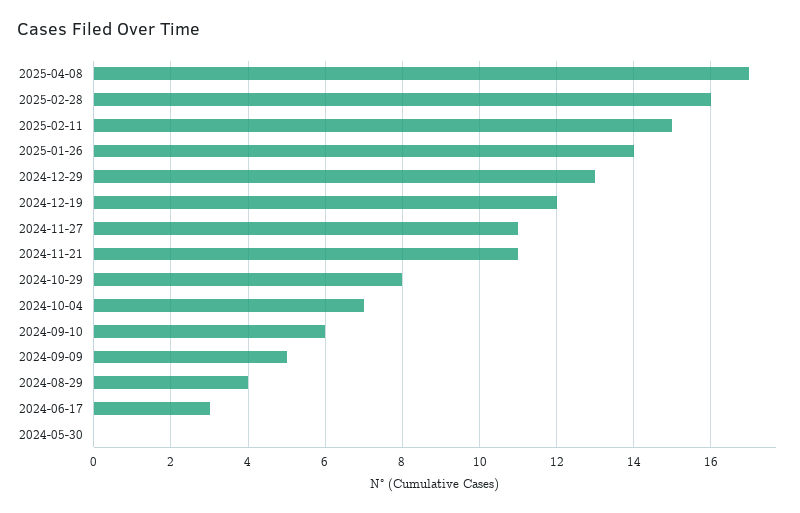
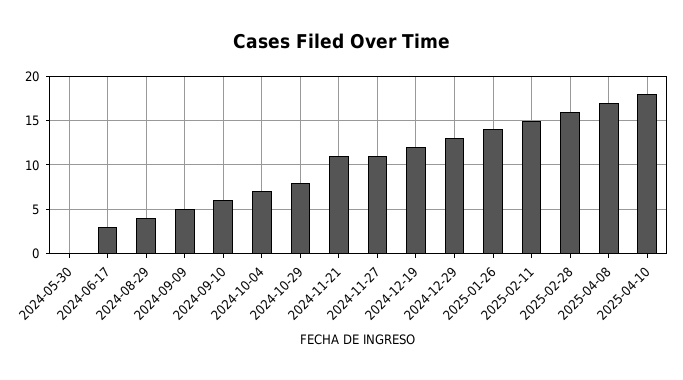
2025-04-10: none -> 18

